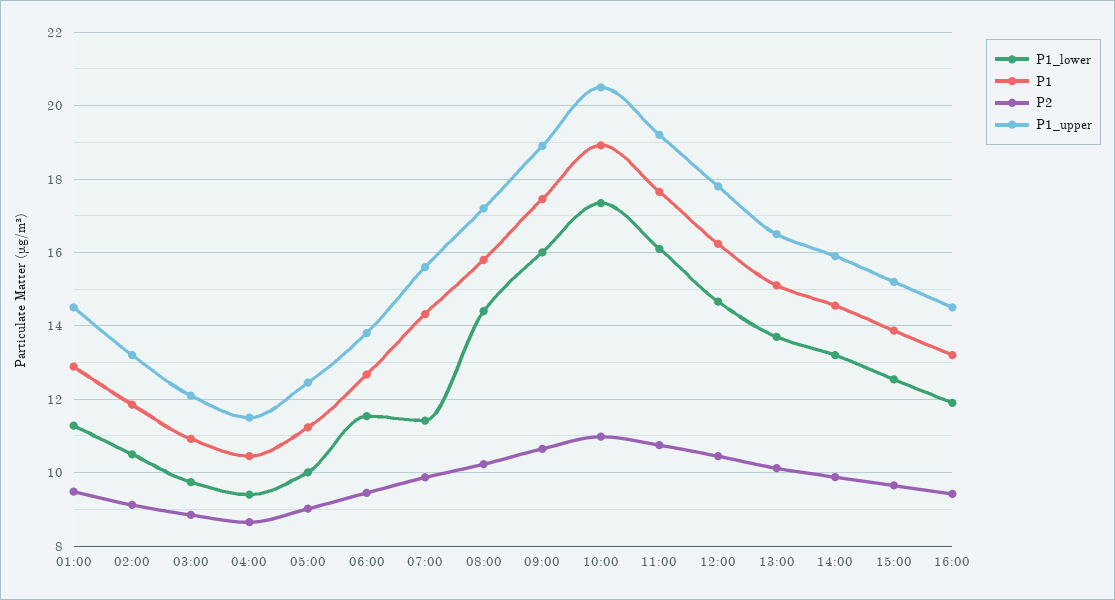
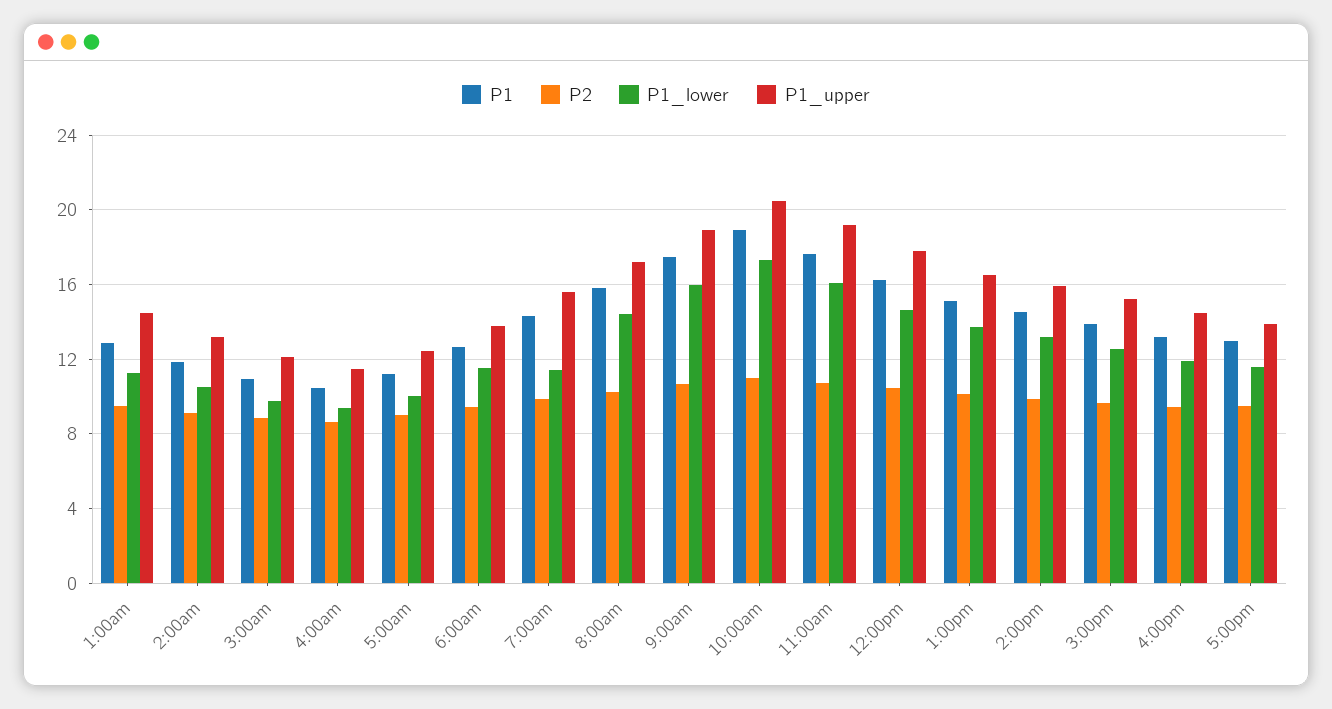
P1, 5:00pm: none -> 13
P2, 5:00pm: none -> 9.5
P1_lower, 5:00pm: none -> 11.5
P1_upper, 5:00pm: none -> 14

